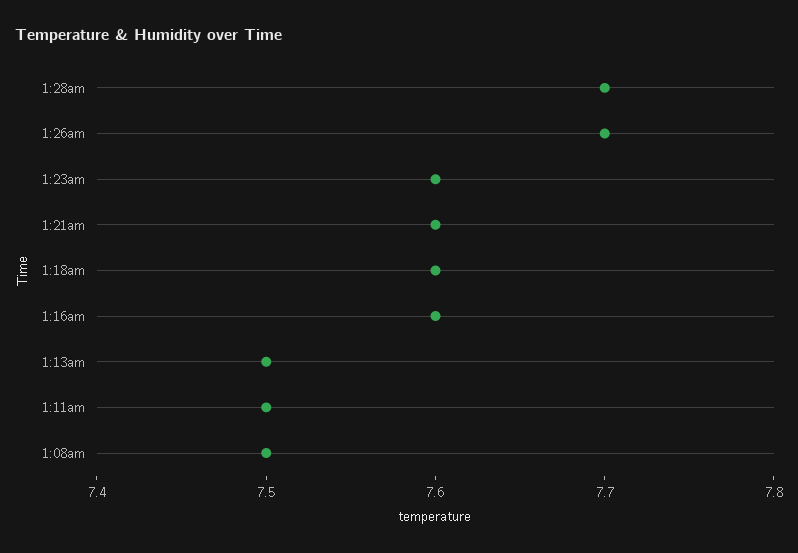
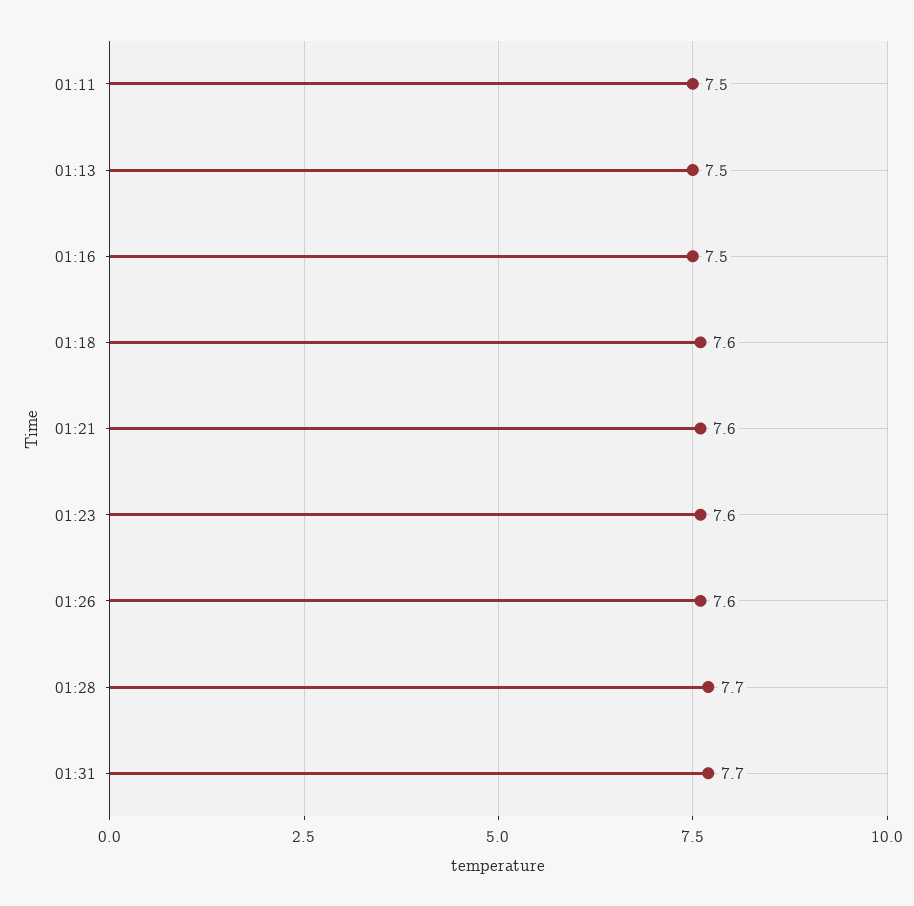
1:26am: 7.7 -> 7.6
1:16am: 7.6 -> 7.5
1:08am: 7.5 -> none
01:31: none -> 7.7

